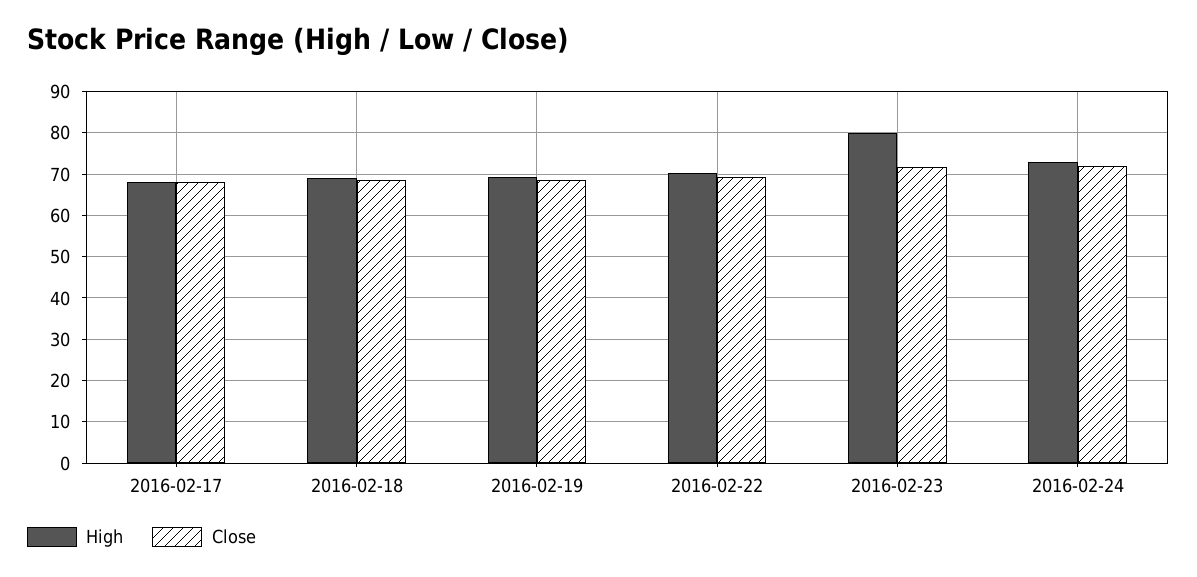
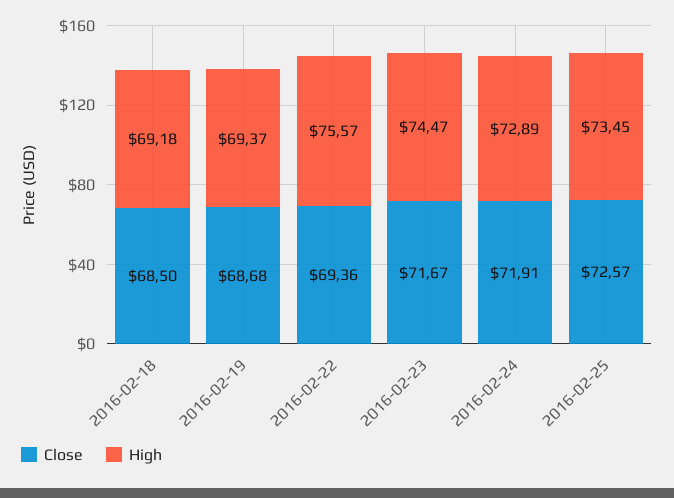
High, 2016-02-17: 68 -> none
Close, 2016-02-17: 68 -> none
High, 2016-02-22: 70 -> 75.57
High, 2016-02-23: 80 -> 74.47
Close, 2016-02-25: none -> 72.57
High, 2016-02-25: none -> 73.45

